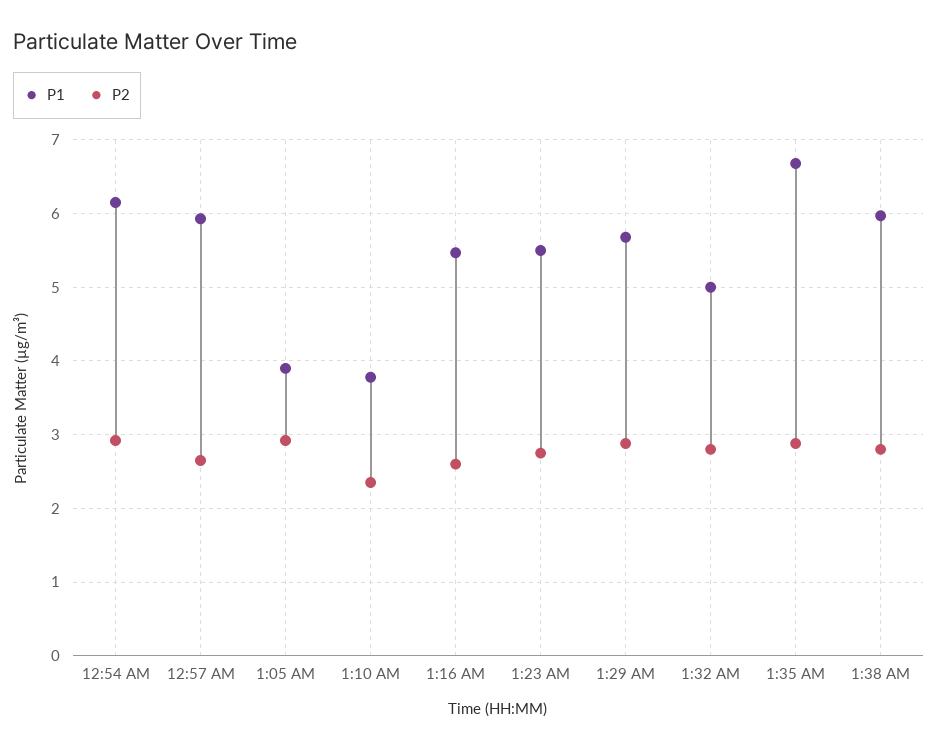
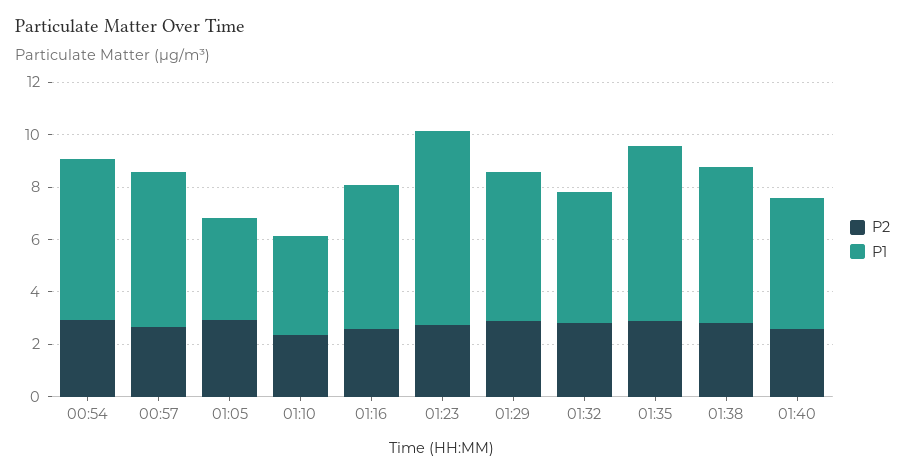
P1, 1:23 AM: 5.5 -> 7.5
P2, 01:40: none -> 2.5
P1, 01:40: none -> 5

